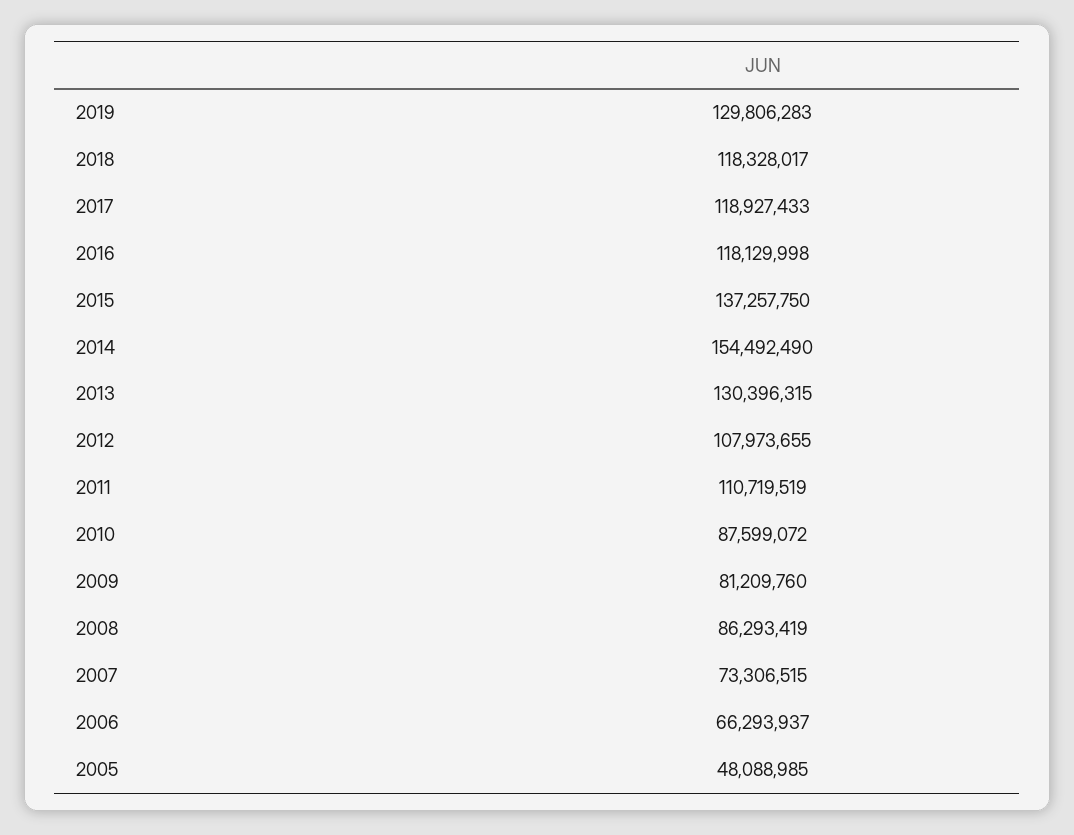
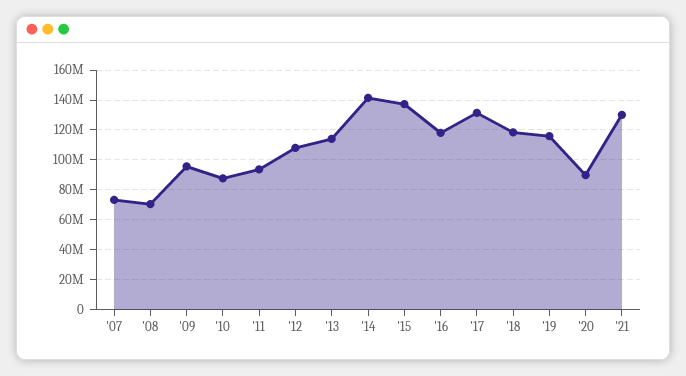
2019: 129806283 -> 115000000
2017: 118927433 -> 130000000
2014: 154492490 -> 140000000
2013: 130396315 -> 115000000
2011: 110719519 -> 95000000
2009: 81209760 -> 95000000
2008: 86293419 -> 70000000
2006: 66293937 -> none
2005: 48088985 -> none
'20: none -> 90000000
'21: none -> 130000000

